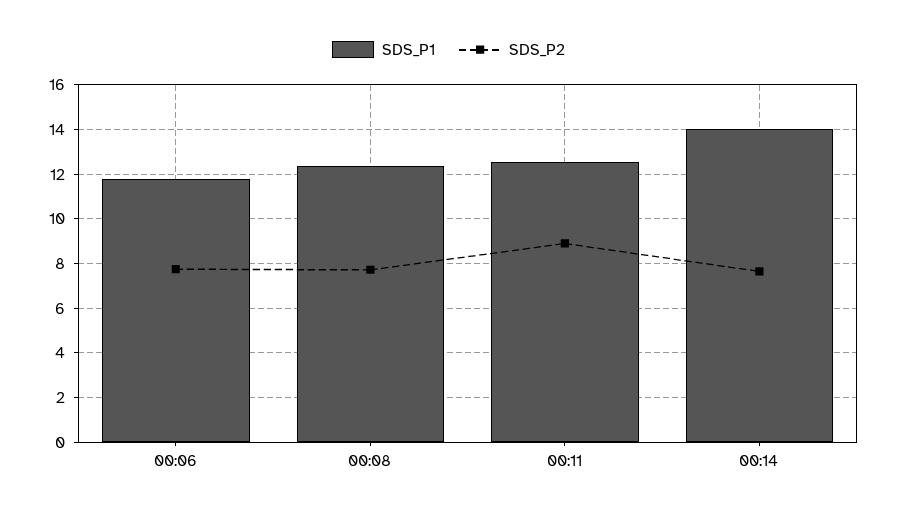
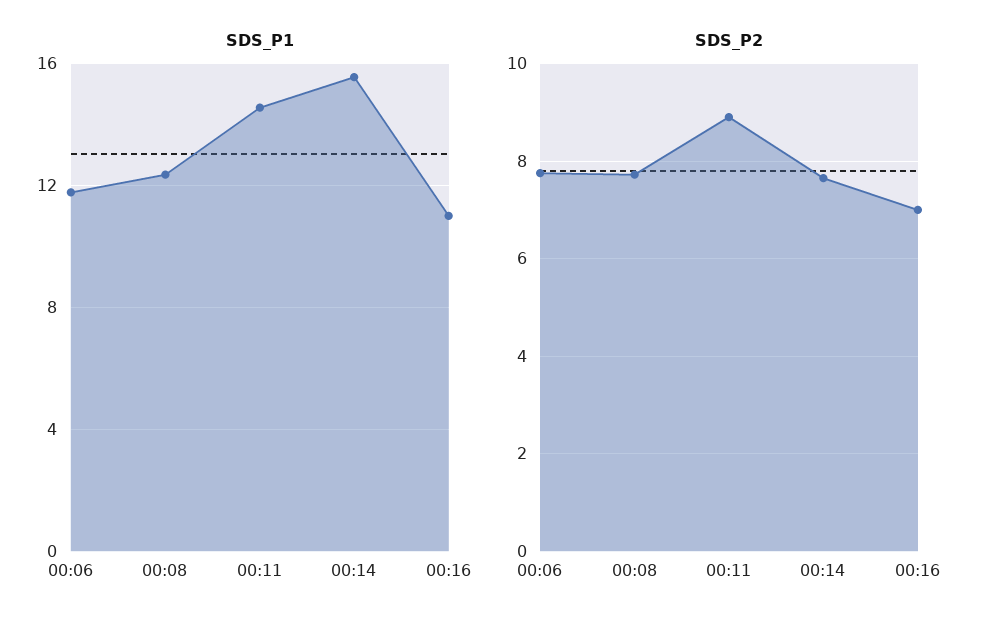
SDS_P1, 00:11: 12.5 -> 14.5
SDS_P1, 00:14: 14 -> 15.5
SDS_P1, 00:16: none -> 11
SDS_P2, 00:16: none -> 7

